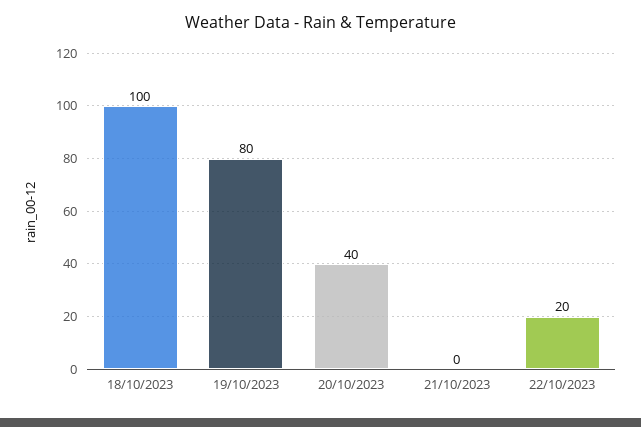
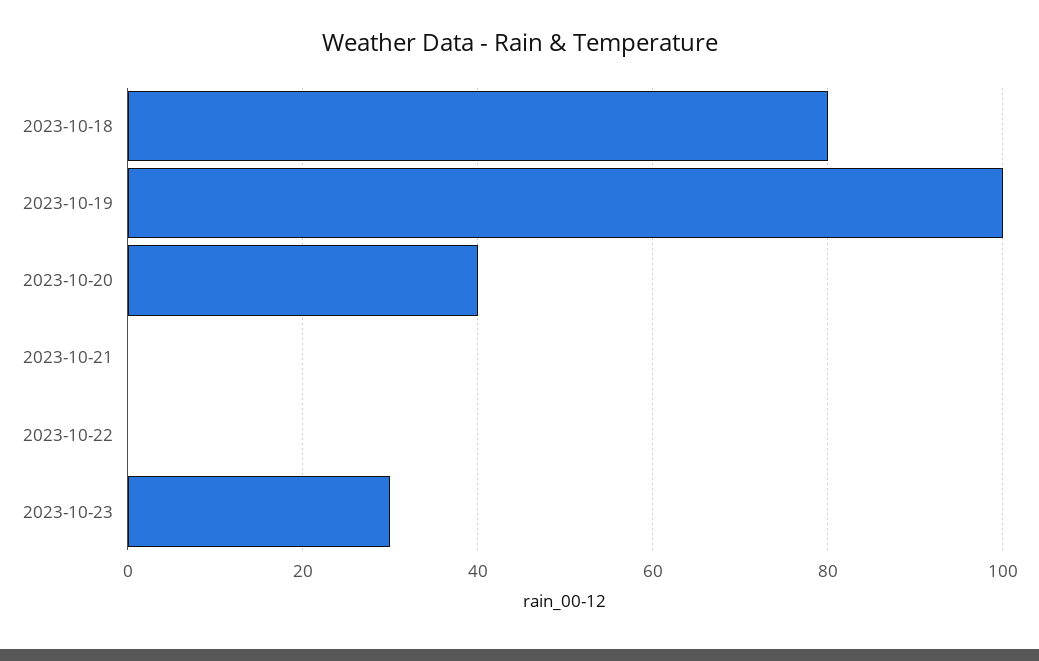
18/10/2023: 100 -> 80
19/10/2023: 80 -> 100
22/10/2023: 20 -> 0
2023-10-23: none -> 30

